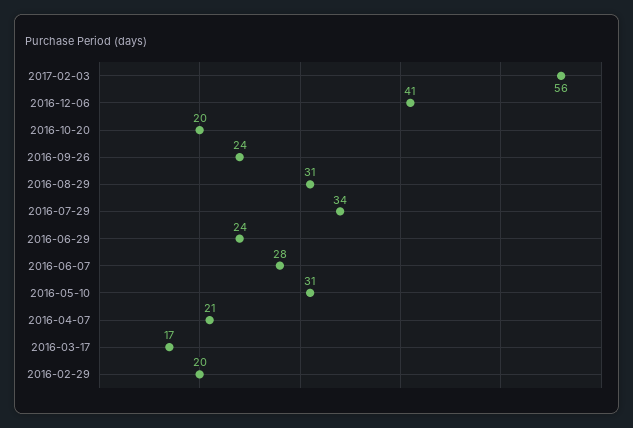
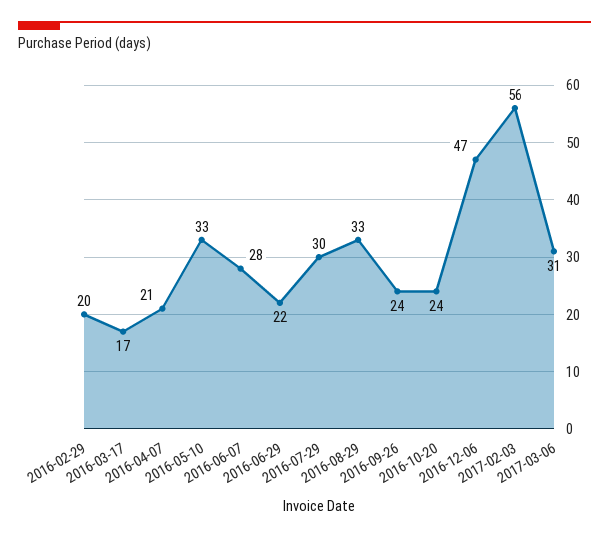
2016-12-06: 41 -> 47
2016-10-20: 20 -> 24
2016-08-29: 31 -> 33
2016-07-29: 34 -> 30
2016-06-29: 24 -> 22
2016-05-10: 31 -> 33
2017-03-06: none -> 31

